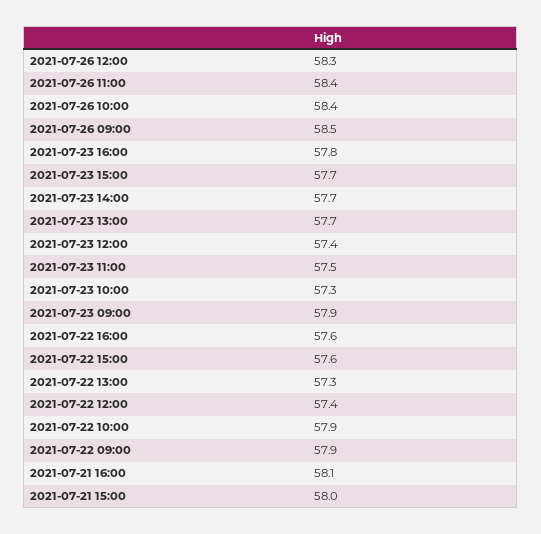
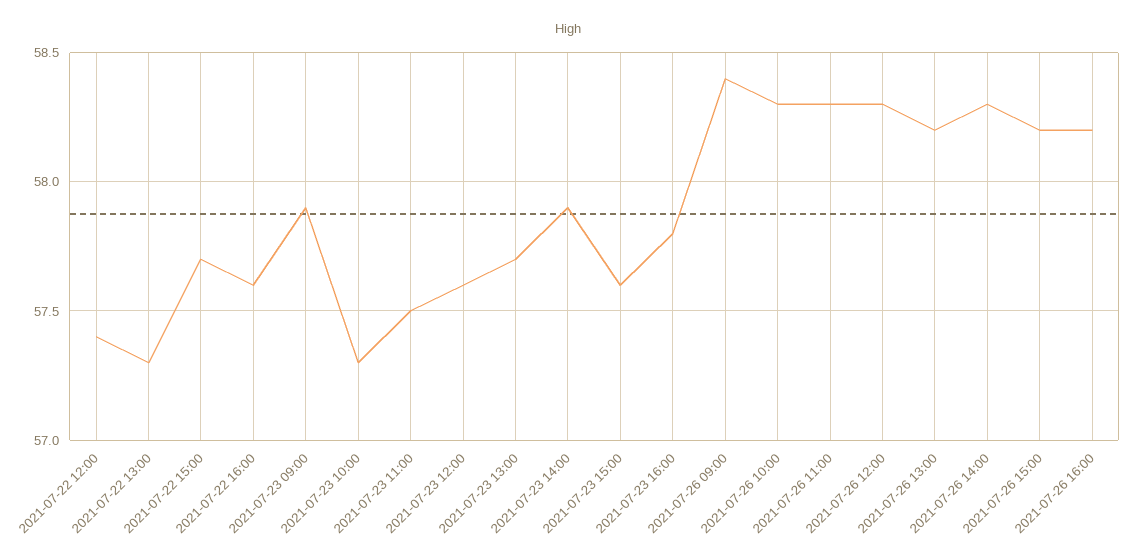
2021-07-26 11:00: 58.4 -> 58.3
2021-07-26 10:00: 58.4 -> 58.3
2021-07-26 09:00: 58.5 -> 58.4
2021-07-23 15:00: 57.7 -> 57.6
2021-07-23 14:00: 57.7 -> 57.9
2021-07-23 12:00: 57.4 -> 57.6
2021-07-22 15:00: 57.6 -> 57.7
2021-07-22 10:00: 57.9 -> none
2021-07-22 09:00: 57.9 -> none
2021-07-21 16:00: 58.1 -> none
2021-07-21 15:00: 58 -> none
2021-07-26 13:00: none -> 58.2
2021-07-26 14:00: none -> 58.3
2021-07-26 15:00: none -> 58.2
2021-07-26 16:00: none -> 58.2

